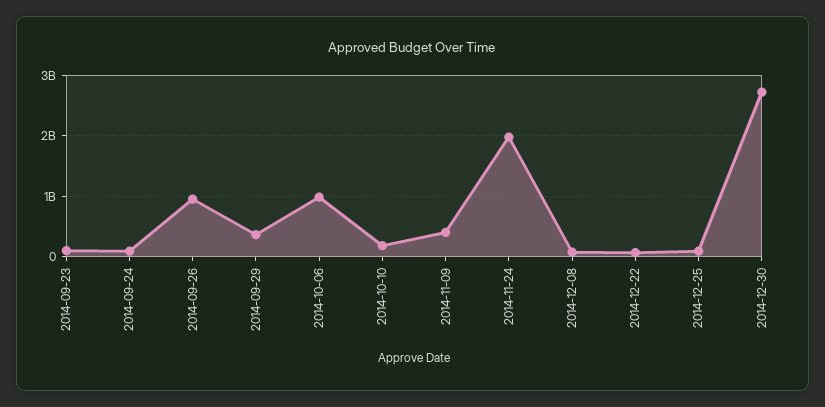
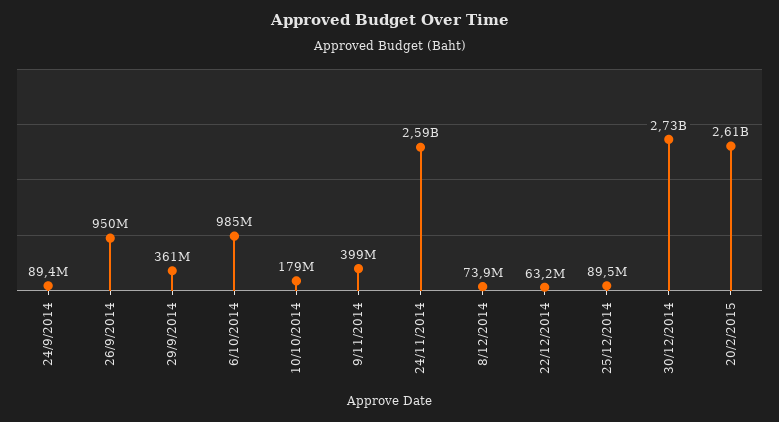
2014-09-23: 100000000 -> none
2014-11-24: 2000000000 -> 2590000000
20/2/2015: none -> 2610000000

